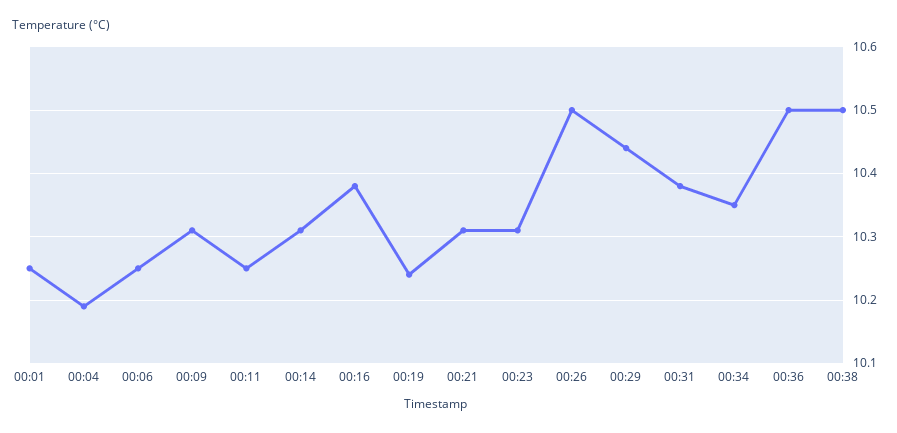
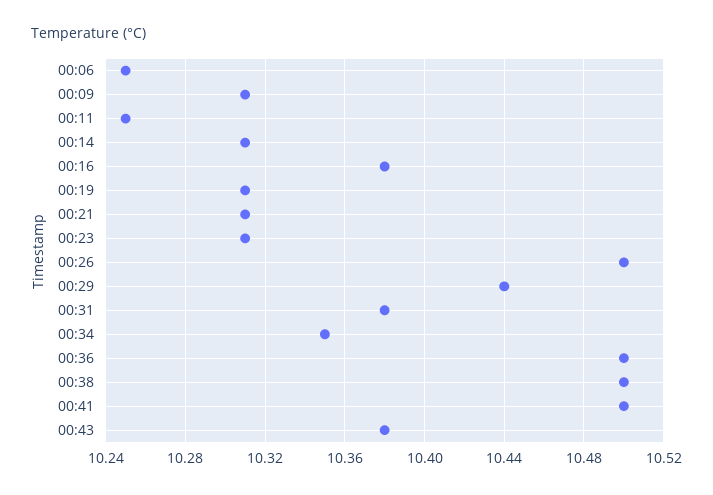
00:01: 10.25 -> none
00:04: 10.19 -> none
00:19: 10.24 -> 10.31
00:41: none -> 10.5
00:43: none -> 10.38

